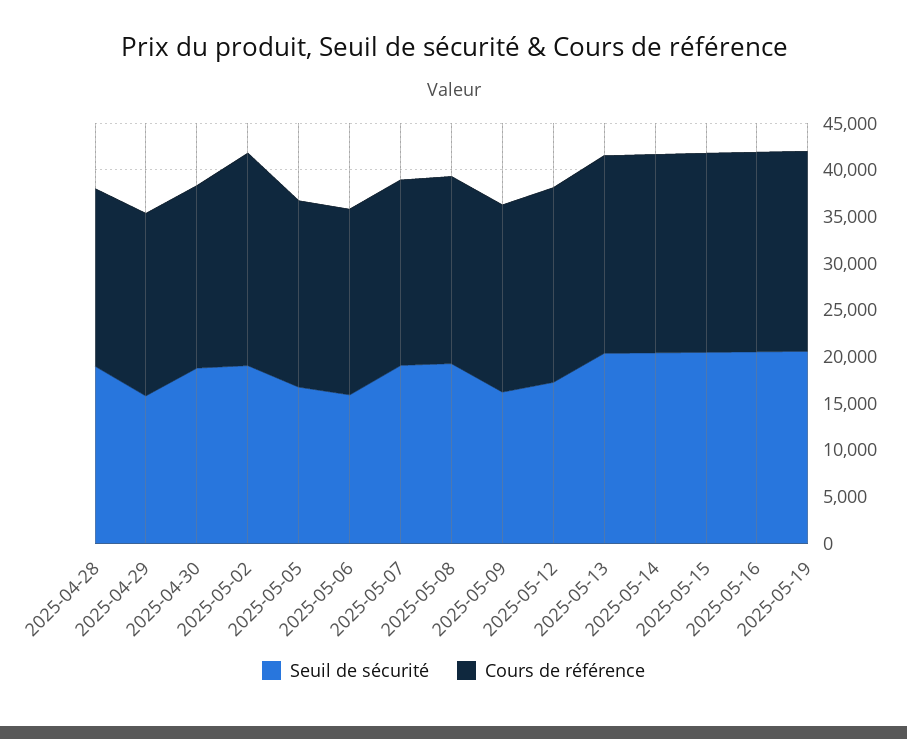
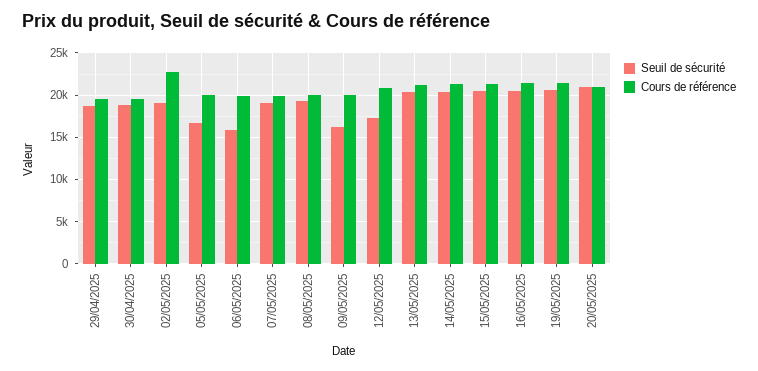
Seuil de sécurité, 2025-04-28: 19000 -> none
Cours de référence, 2025-04-28: 19000 -> none
Seuil de sécurité, 2025-04-29: 16000 -> 19000
Seuil de sécurité, 20/05/2025: none -> 21000
Cours de référence, 20/05/2025: none -> 21000

